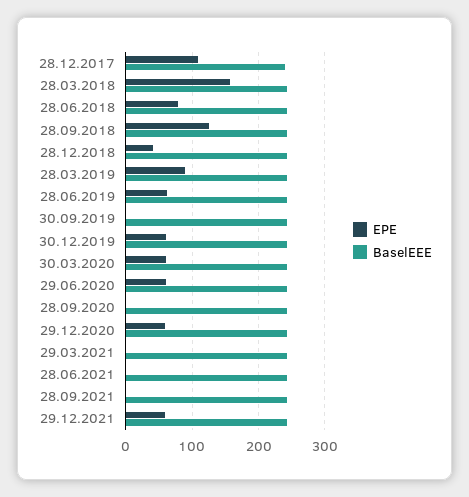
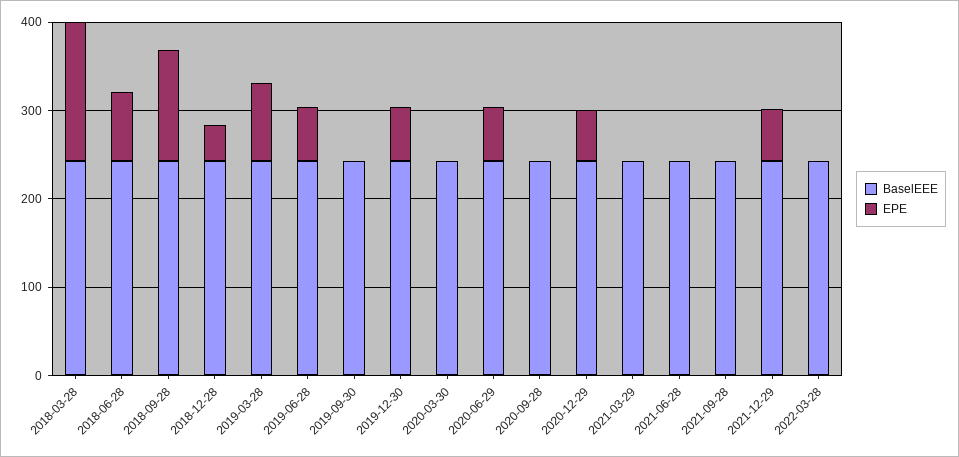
EPE, 28.12.2017: 110 -> none
BaselEEE, 28.12.2017: 240 -> none
EPE, 30.03.2020: 60 -> 0
BaselEEE, 2022-03-28: none -> 240
EPE, 2022-03-28: none -> 0

